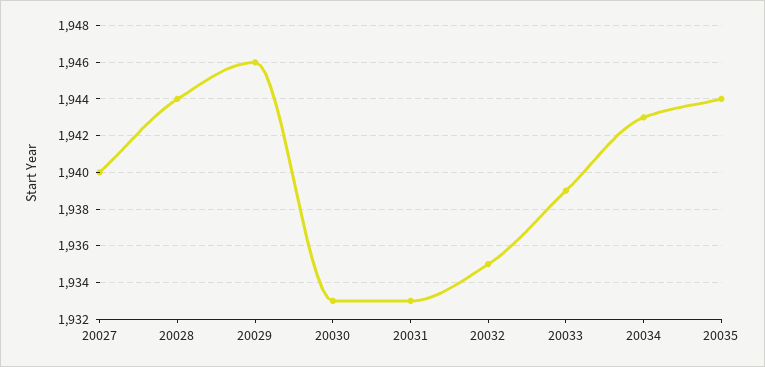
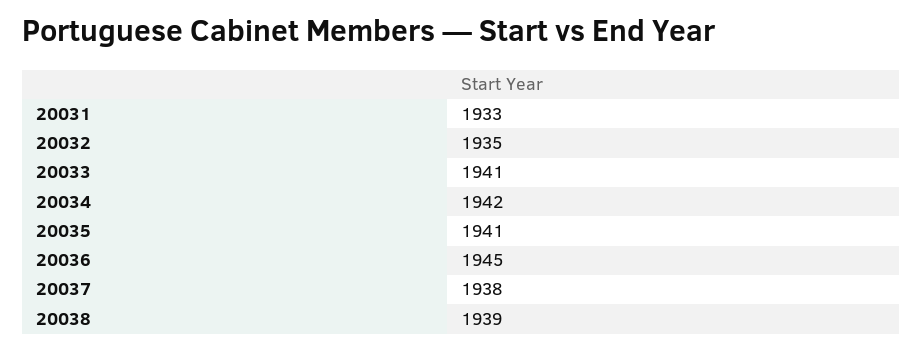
20027: 1940 -> none
20028: 1944 -> none
20029: 1946 -> none
20030: 1933 -> none
20033: 1939 -> 1941
20034: 1943 -> 1942
20035: 1944 -> 1941
20036: none -> 1945
20037: none -> 1938
20038: none -> 1939

